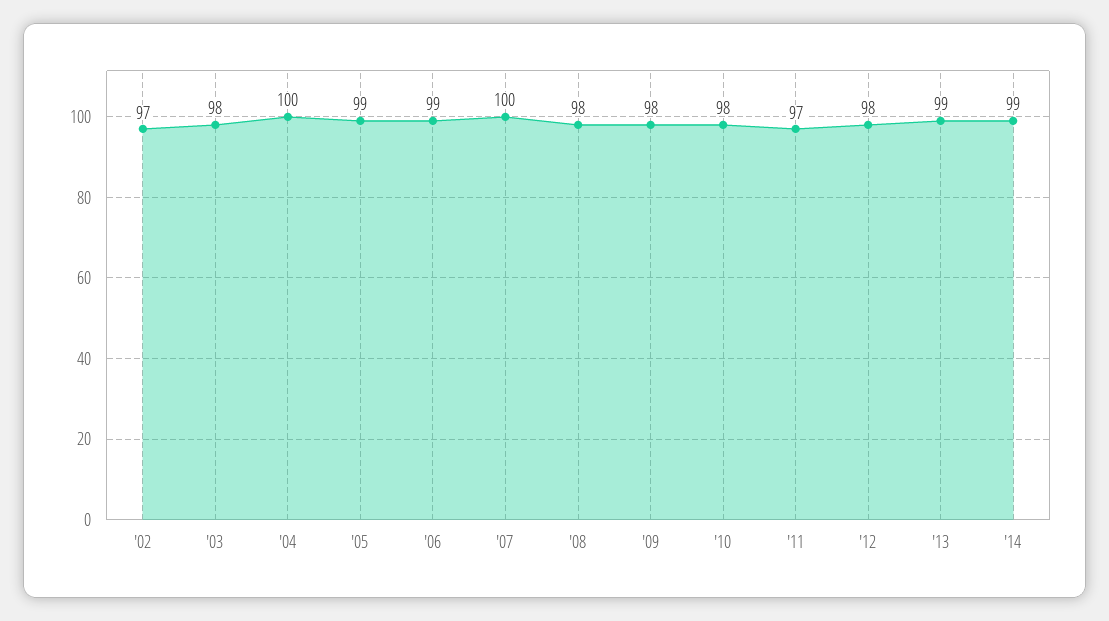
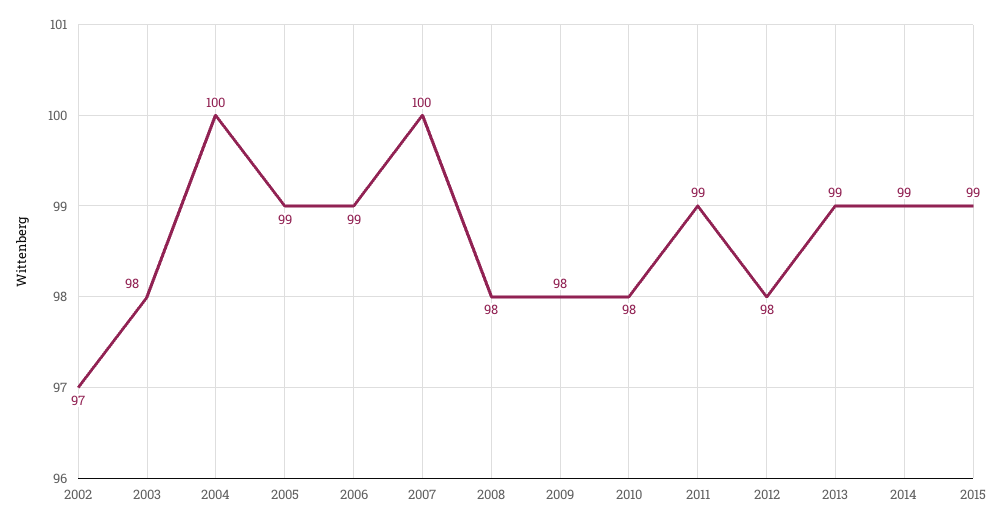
'11: 97 -> 99
2015: none -> 99

